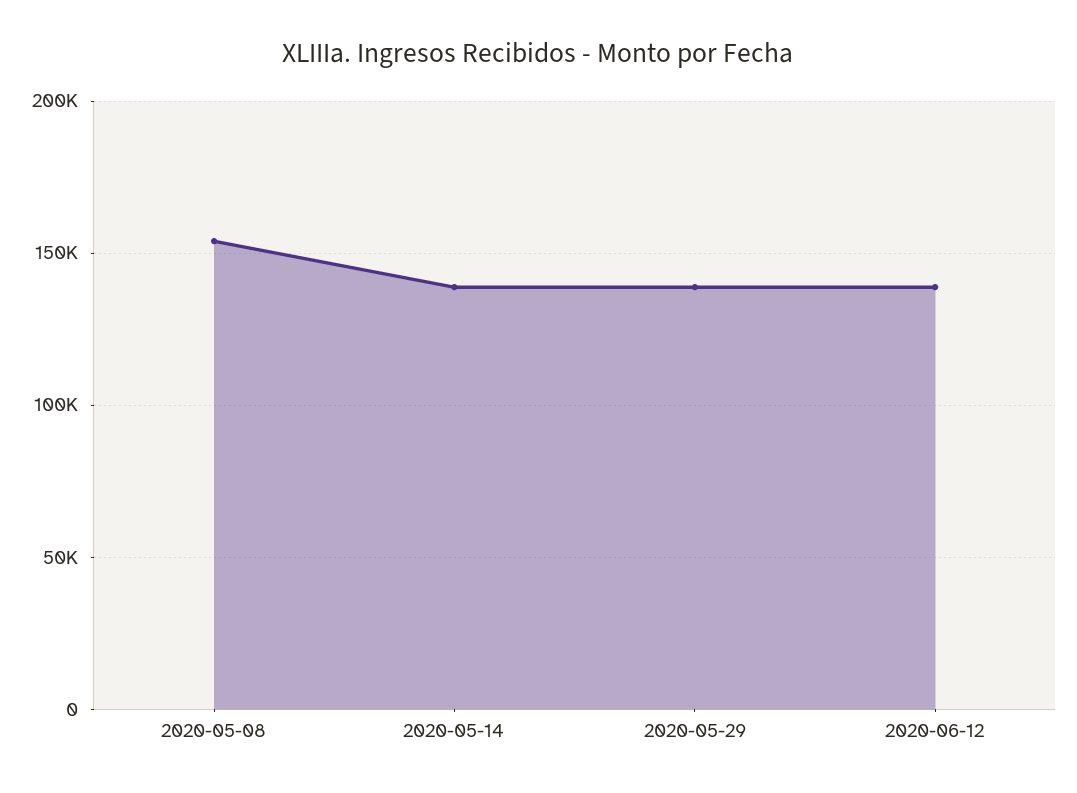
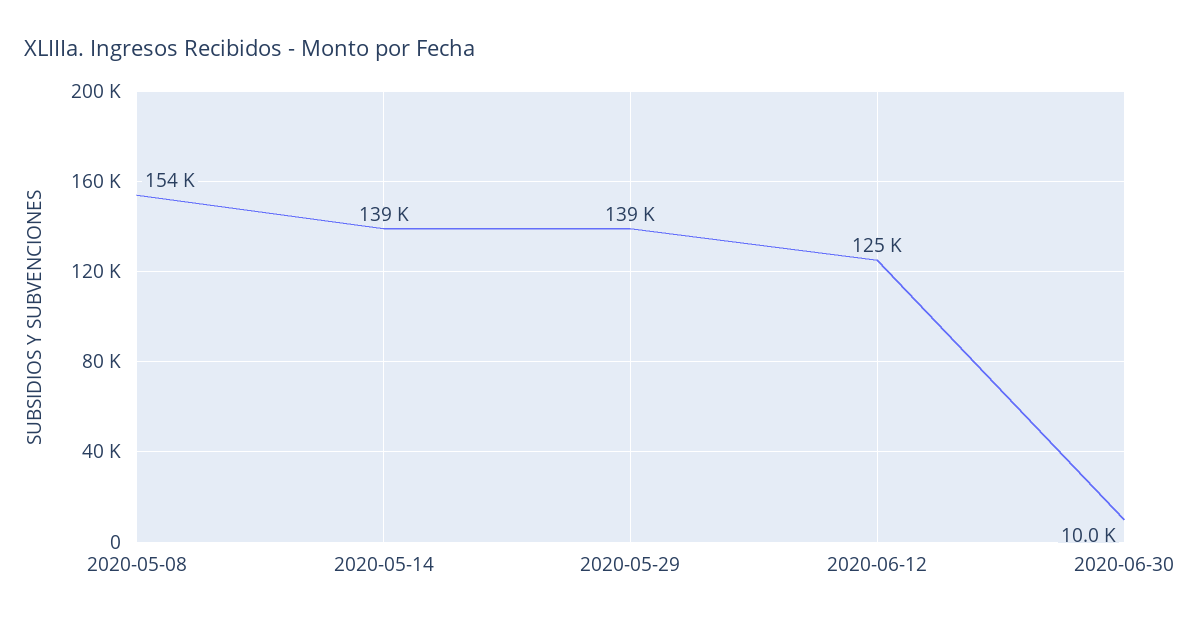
2020-06-12: 140000 -> 125000
2020-06-30: none -> 10000

